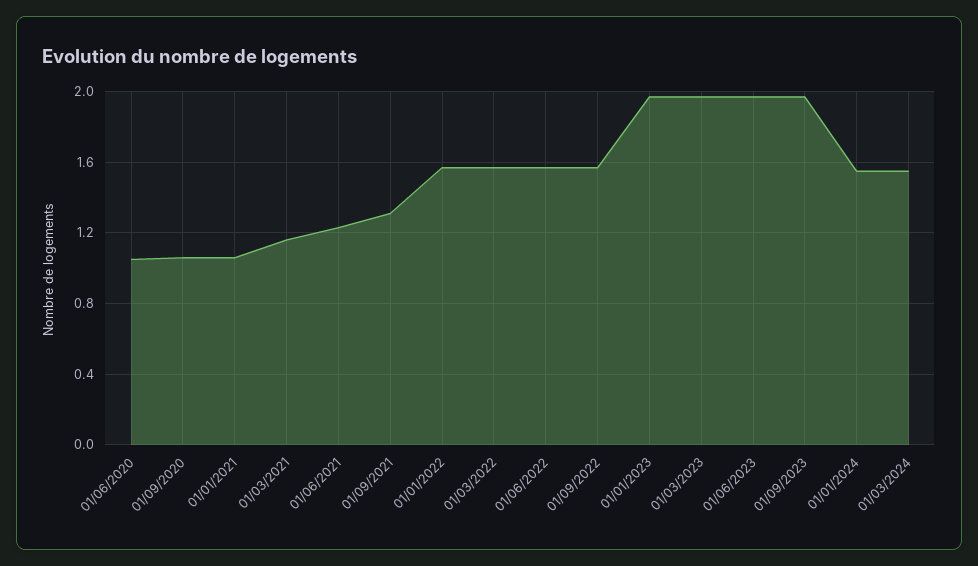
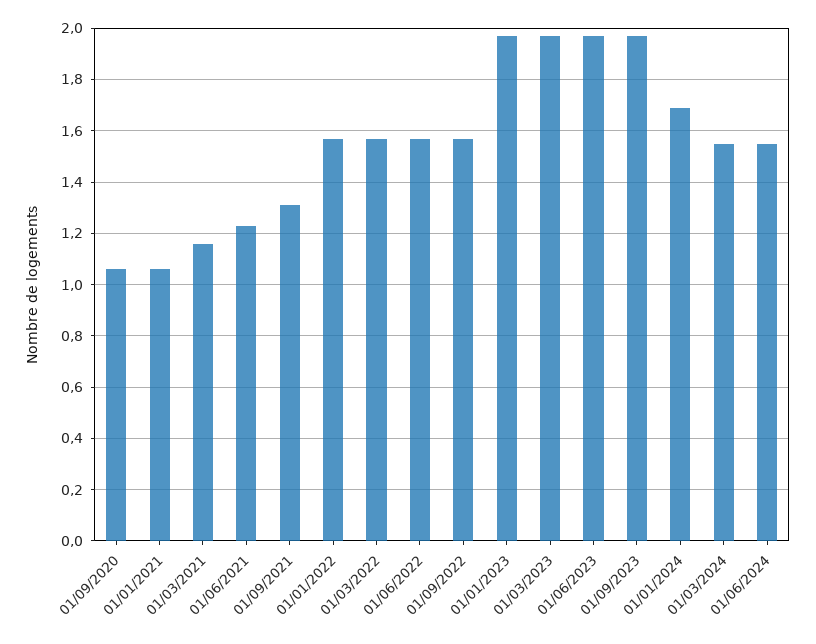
01/06/2020: 1.05 -> none
01/01/2024: 1.55 -> 1.7
01/06/2024: none -> 1.55

